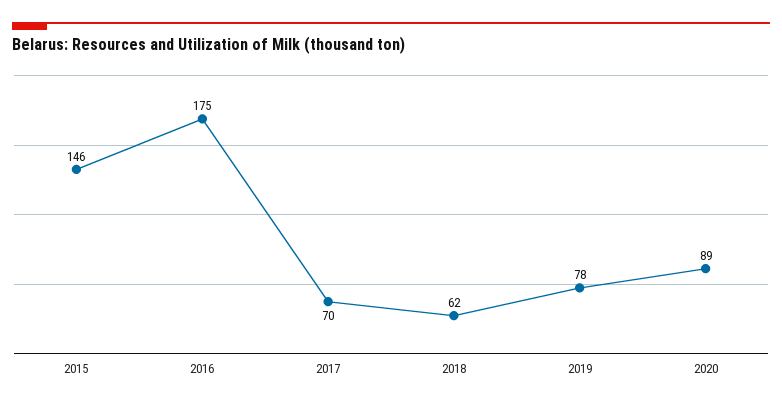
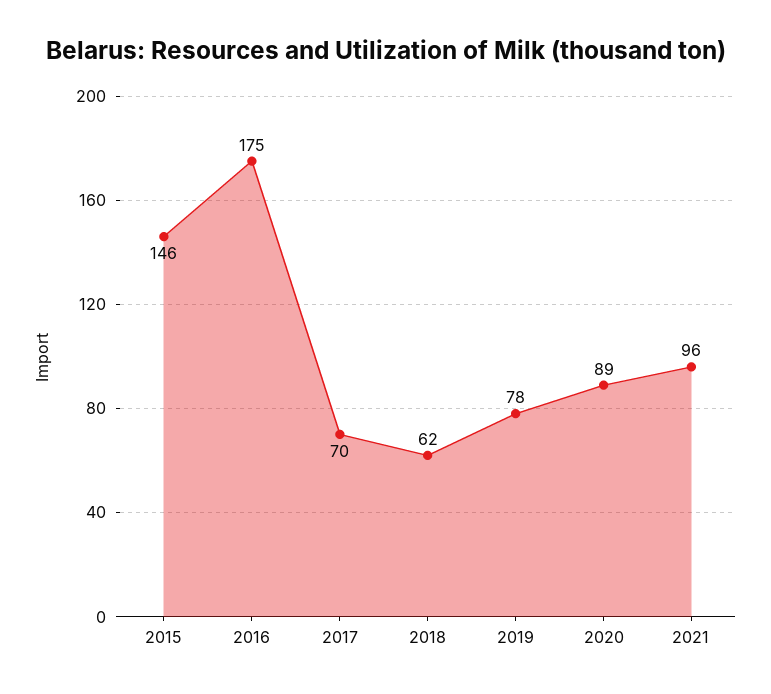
2021: none -> 96

